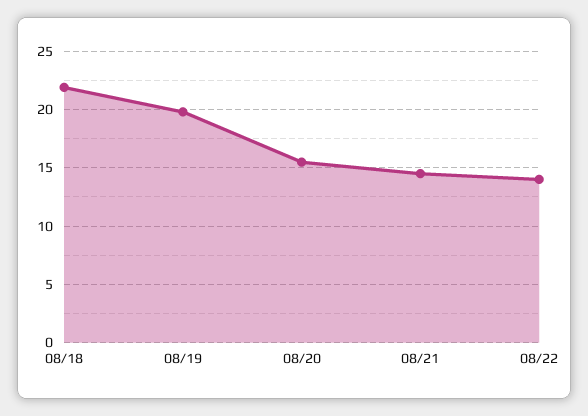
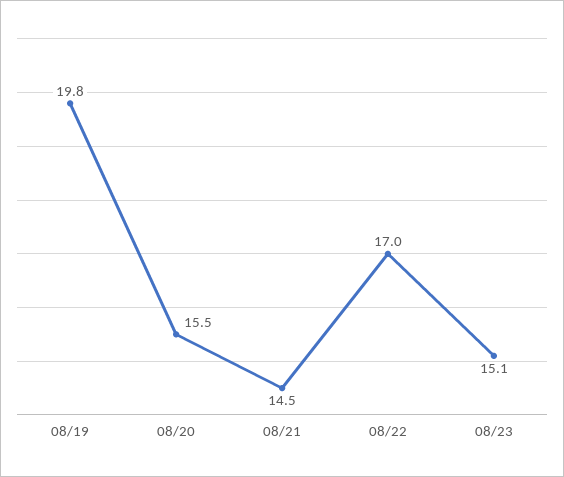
08/18: 22 -> none
08/22: 14 -> 17
08/23: none -> 15.1

